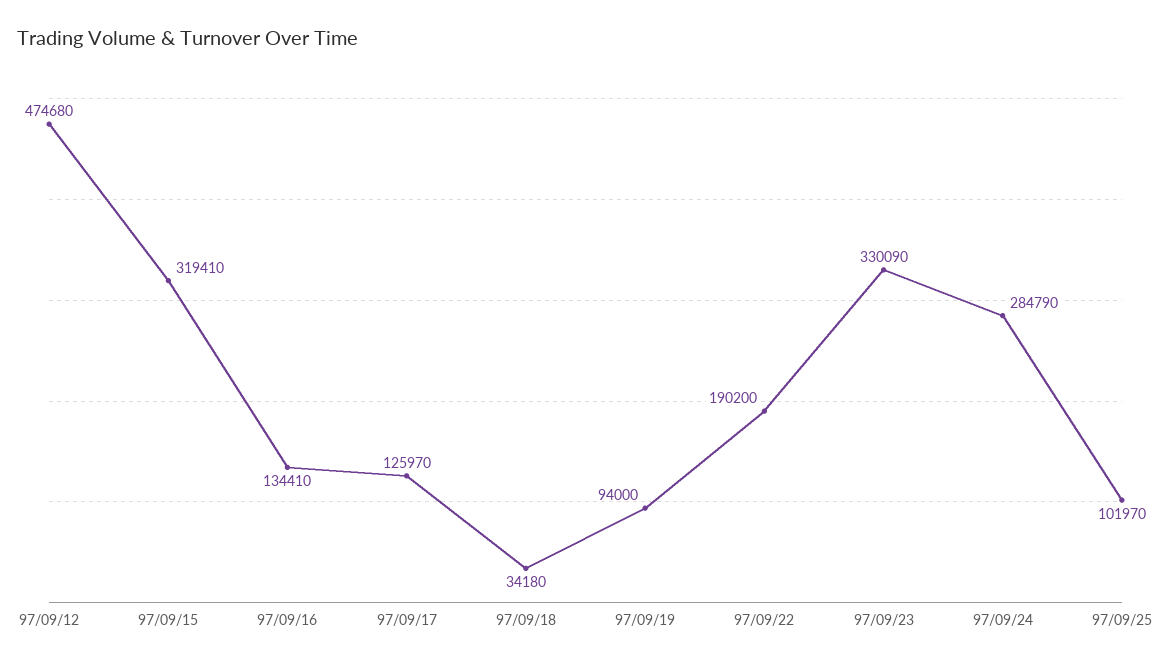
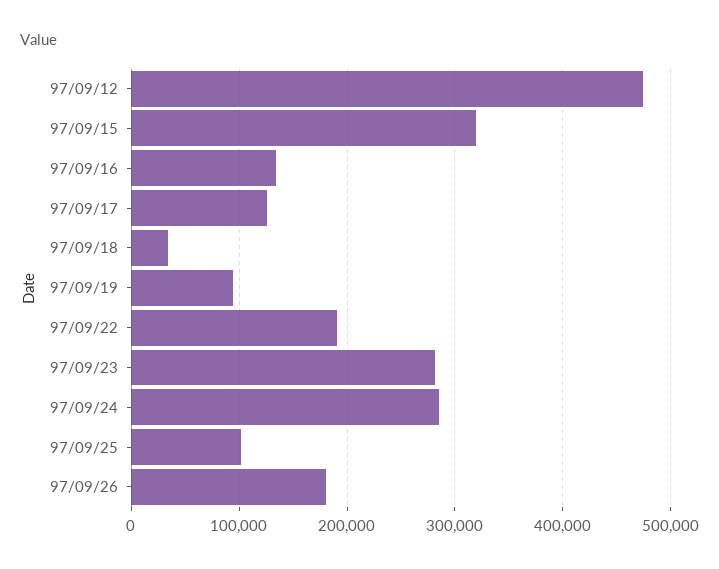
97/09/23: 330090 -> 280000
97/09/26: none -> 180000

